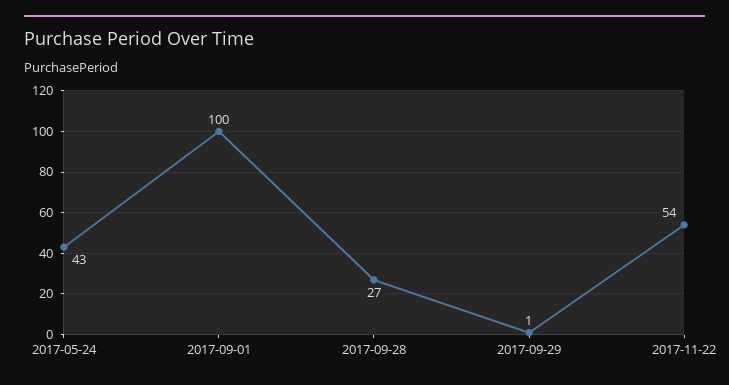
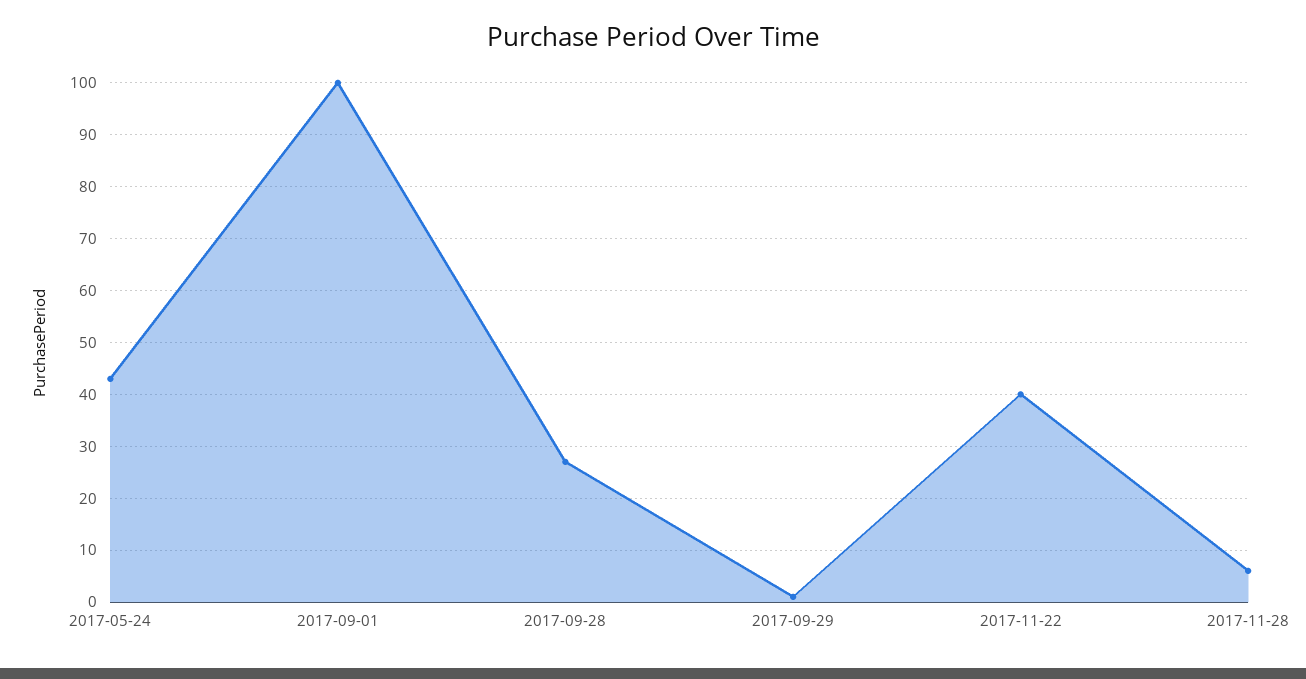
2017-11-22: 54 -> 40
2017-11-28: none -> 5

